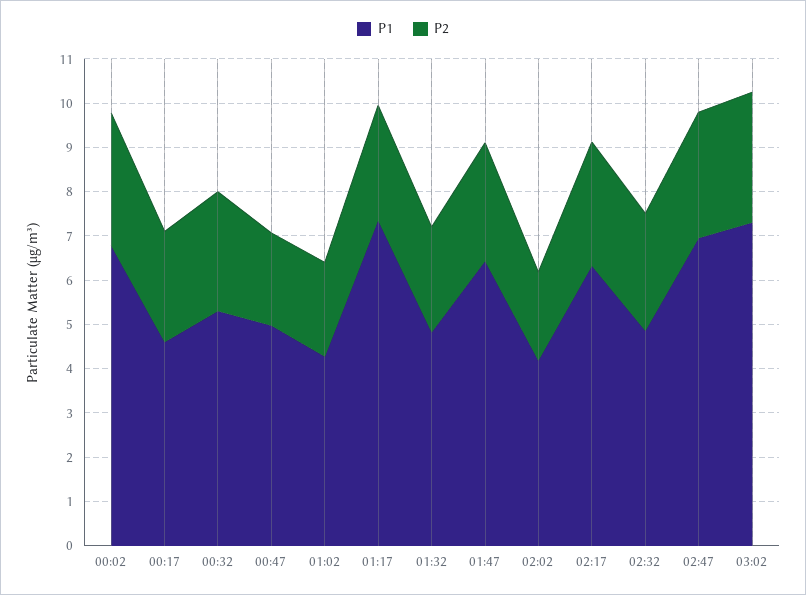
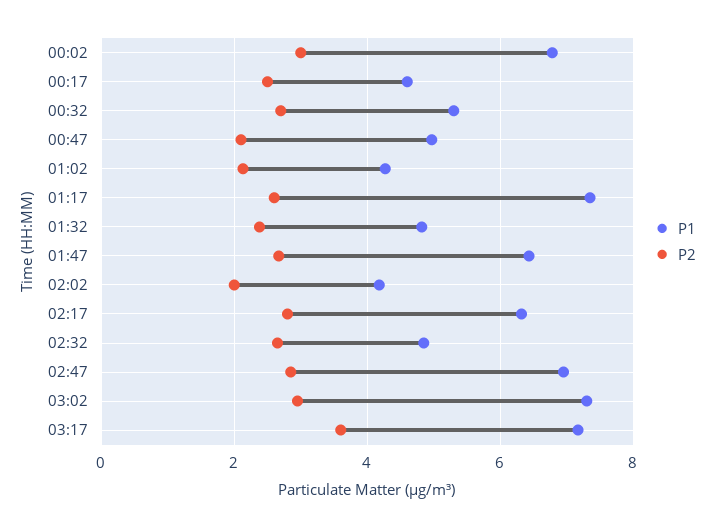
P1, 03:17: none -> 7.2
P2, 03:17: none -> 3.6

